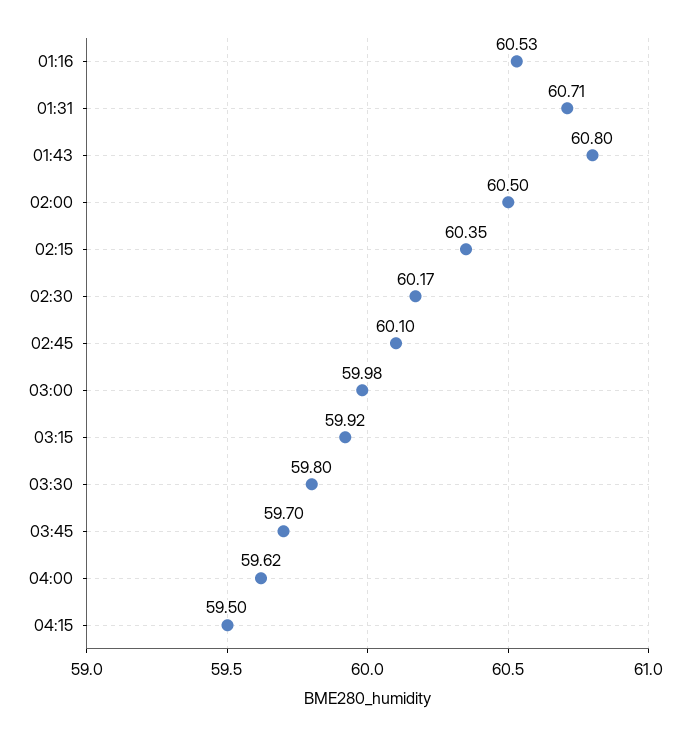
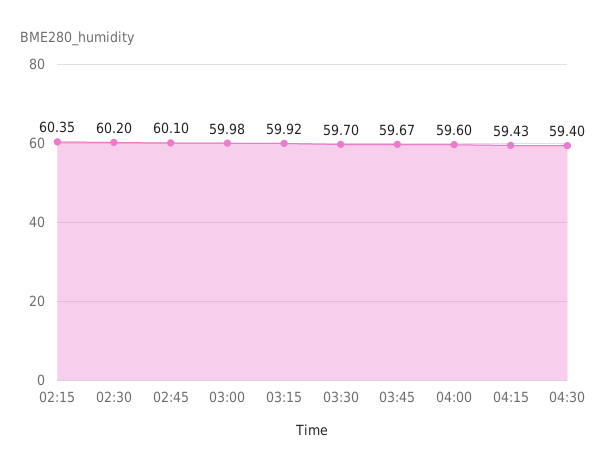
01:16: 60.53 -> none
01:31: 60.71 -> none
01:43: 60.8 -> none
02:00: 60.5 -> none
02:30: 60.17 -> 60.2
03:30: 59.8 -> 59.7
03:45: 59.7 -> 59.67
04:00: 59.62 -> 59.6
04:15: 59.5 -> 59.43
04:30: none -> 59.4

